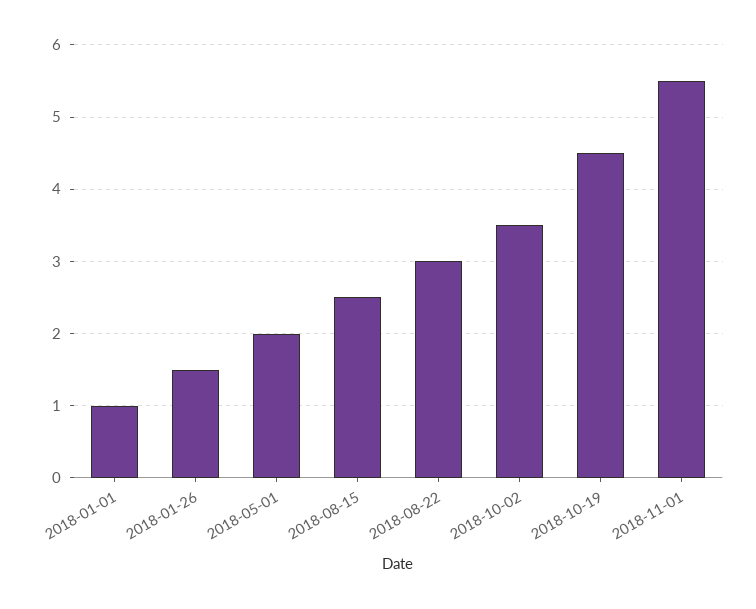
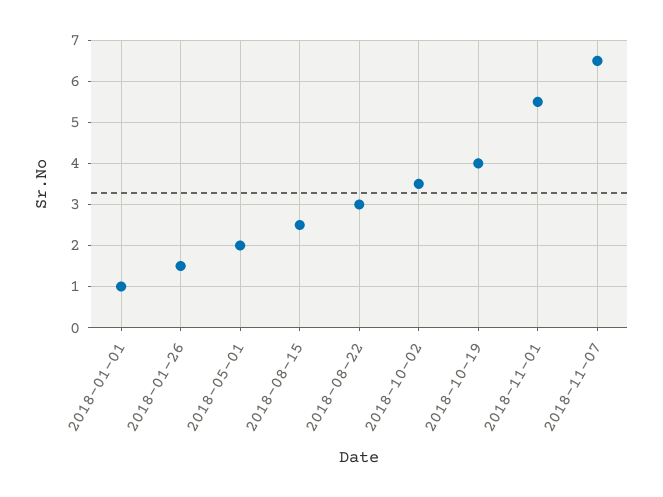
2018-10-19: 4.5 -> 4
2018-11-07: none -> 6.5

